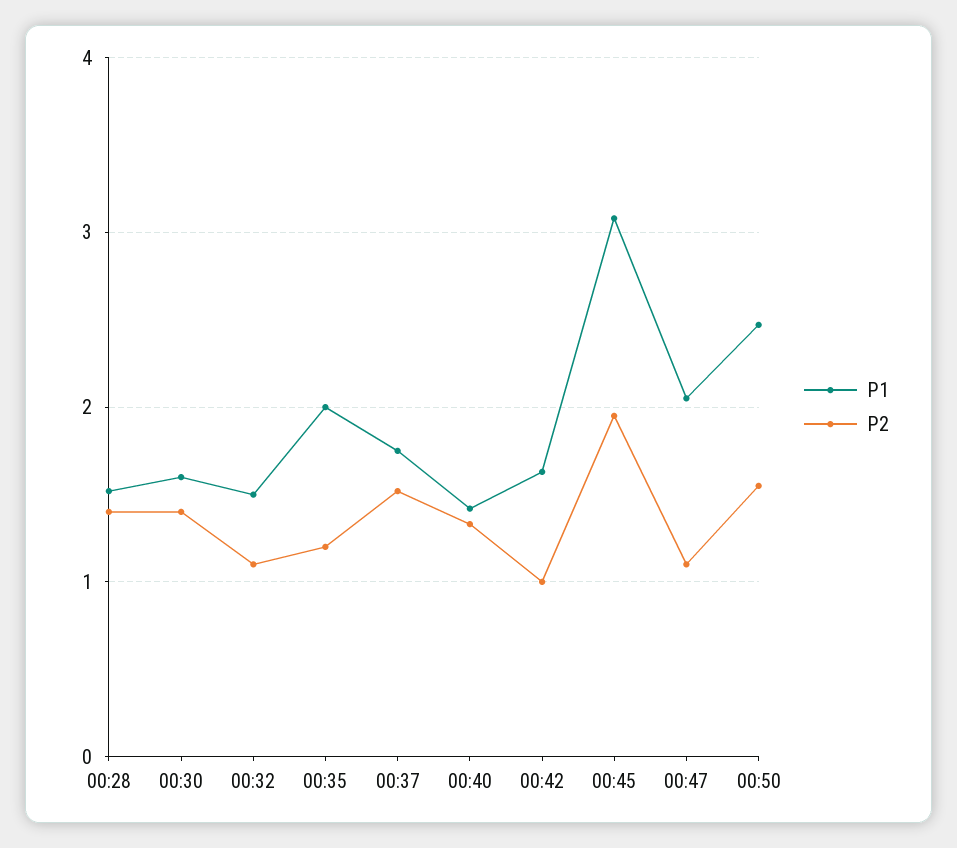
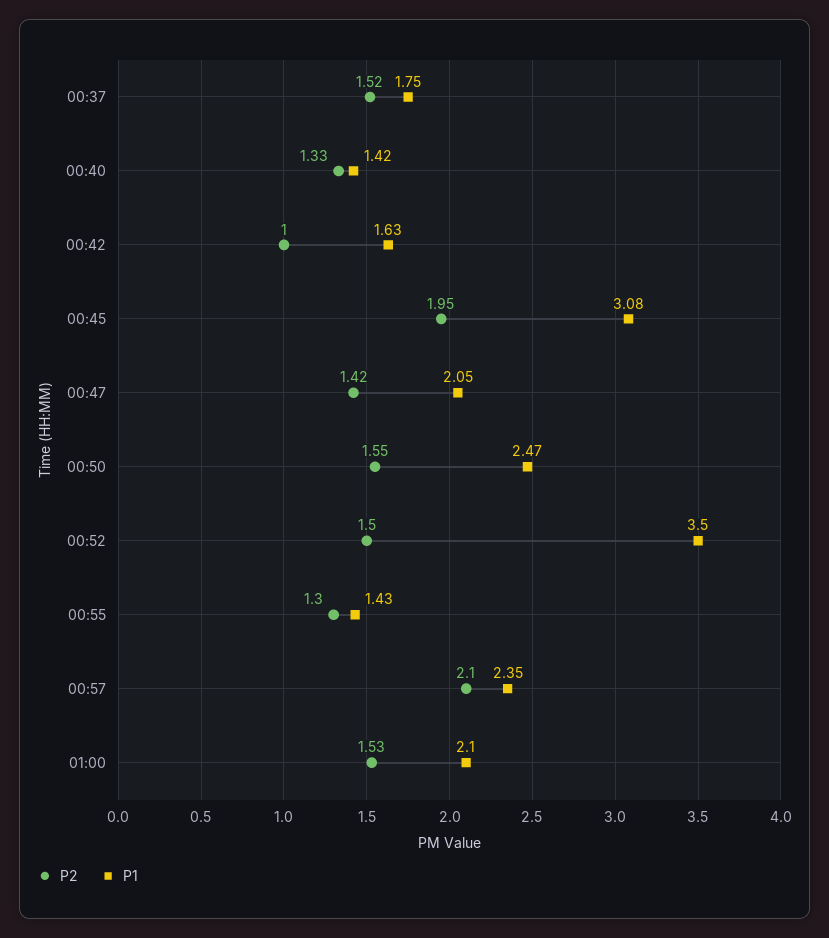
P1, 00:28: 1.5 -> none
P2, 00:28: 1.4 -> none
P1, 00:30: 1.6 -> none
P2, 00:30: 1.4 -> none
P1, 00:32: 1.5 -> none
P2, 00:32: 1.1 -> none
P1, 00:35: 2 -> none
P2, 00:35: 1.2 -> none
P2, 00:47: 1.1 -> 1.42
P2, 00:52: none -> 1.5
P1, 00:52: none -> 3.5
P2, 00:55: none -> 1.3
P1, 00:55: none -> 1.43
P2, 00:57: none -> 2.1
P1, 00:57: none -> 2.35
P2, 01:00: none -> 1.53
P1, 01:00: none -> 2.1

